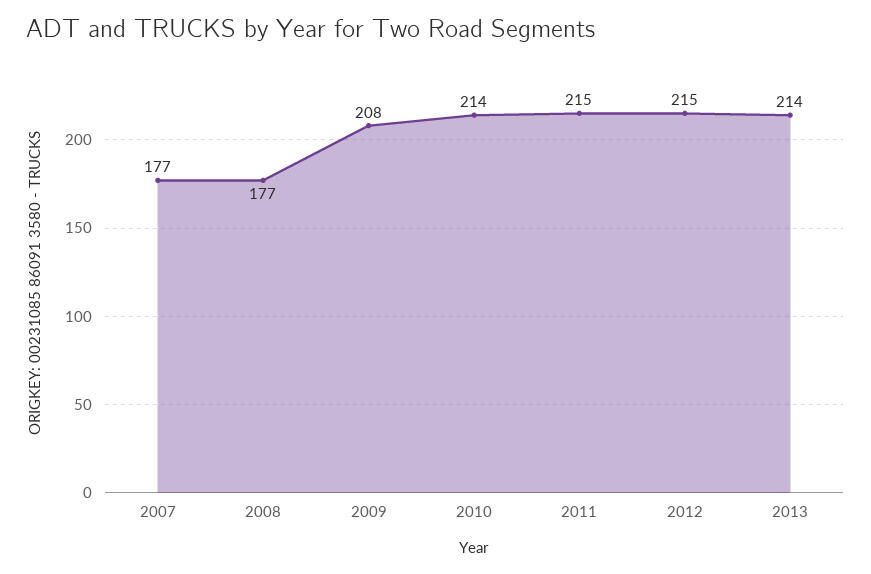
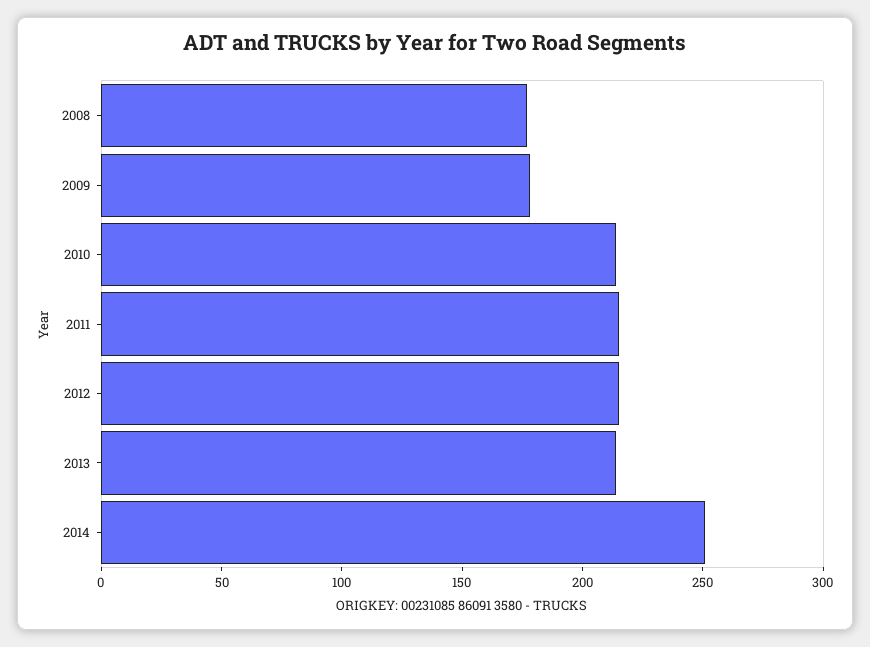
2007: 177 -> none
2009: 208 -> 180
2014: none -> 250

